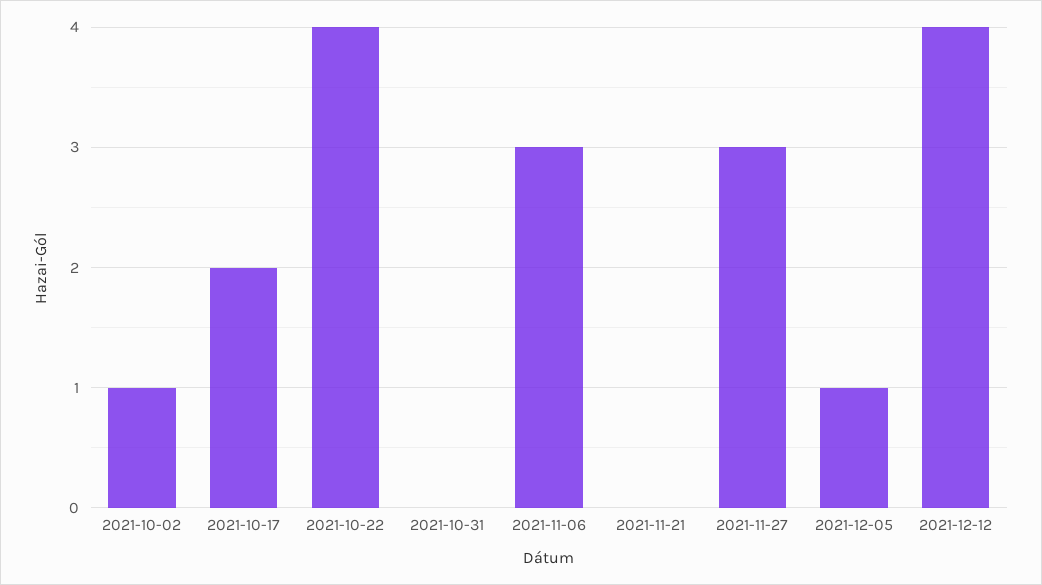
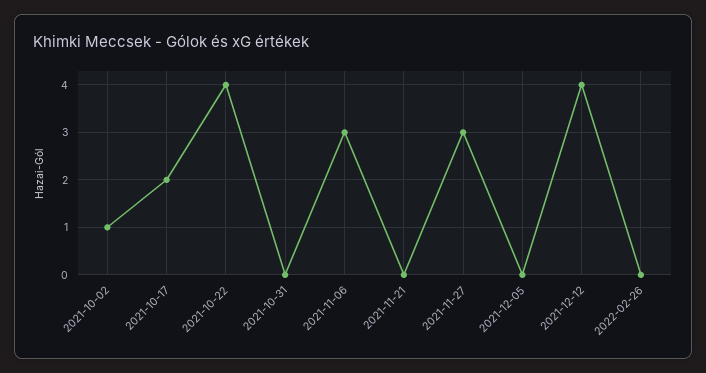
2021-12-05: 1 -> 0
2022-02-26: none -> 0

